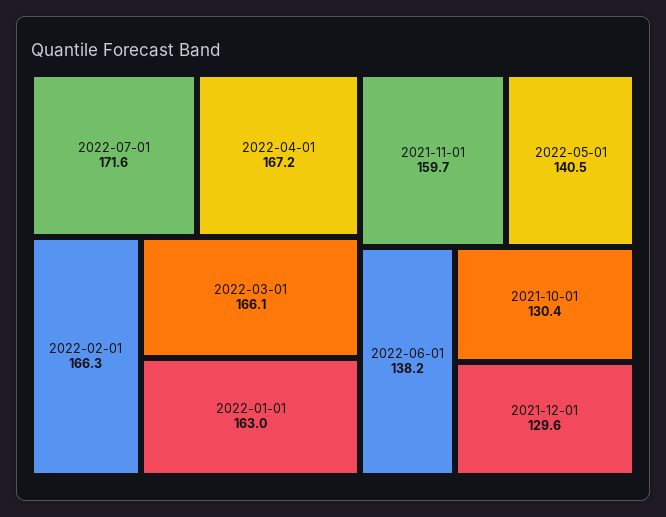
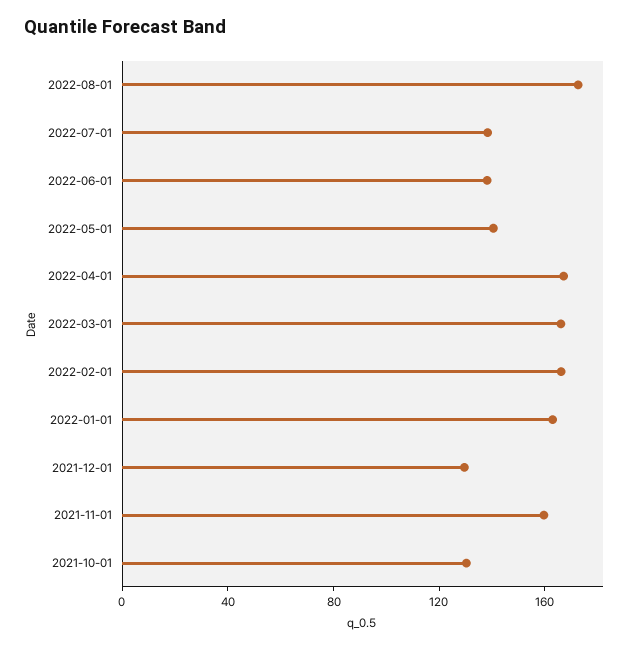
2022-07-01: 171.6 -> 140
2022-08-01: none -> 170

